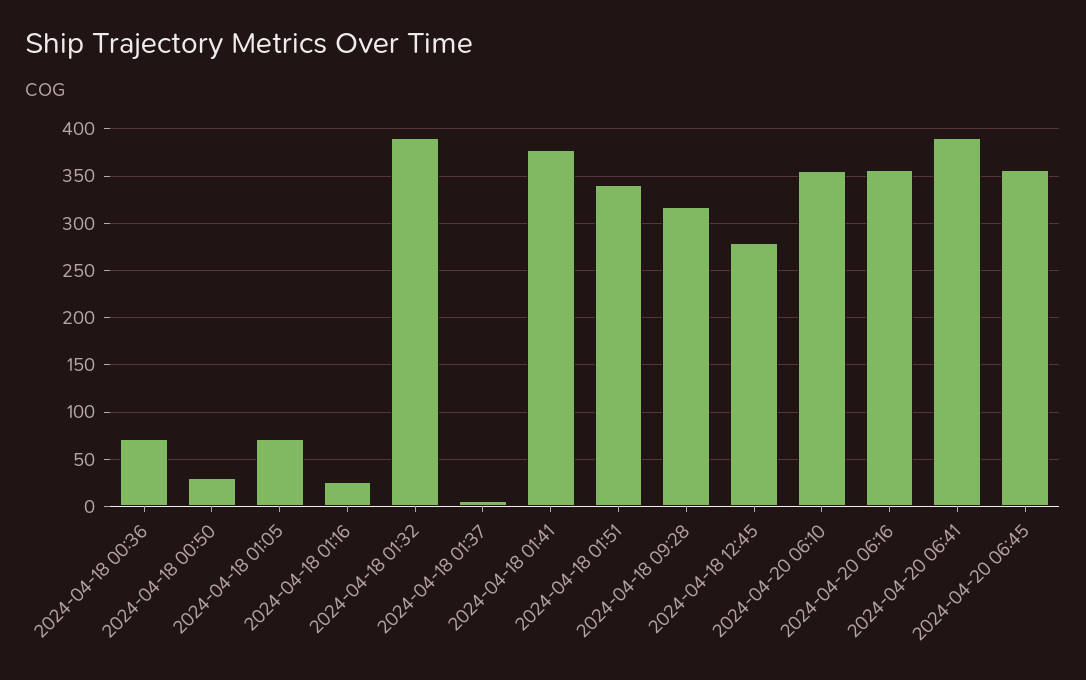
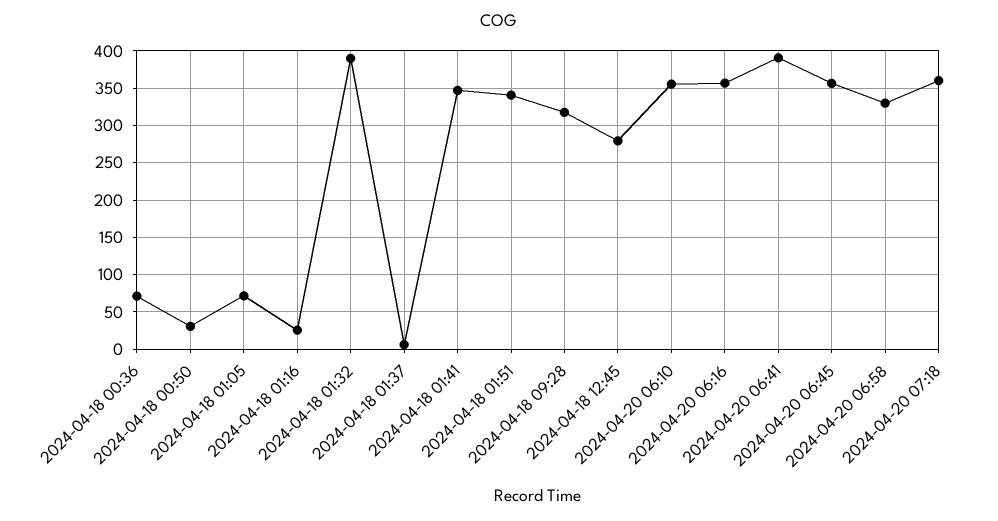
2024-04-18 01:41: 380 -> 350
2024-04-20 06:58: none -> 330
2024-04-20 07:18: none -> 360

